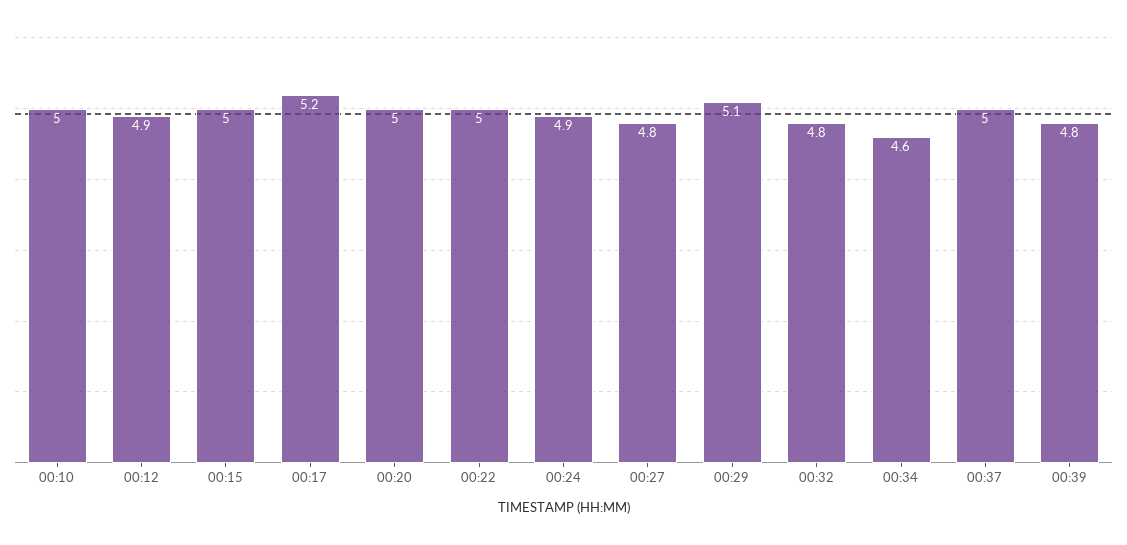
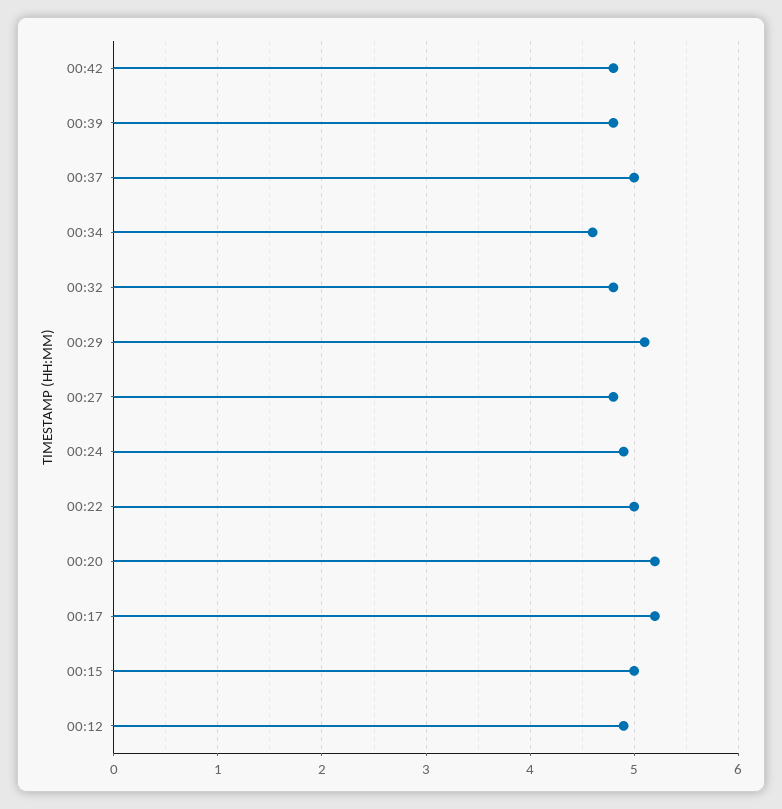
00:10: 5 -> none
00:20: 5 -> 5.2
00:42: none -> 4.8

